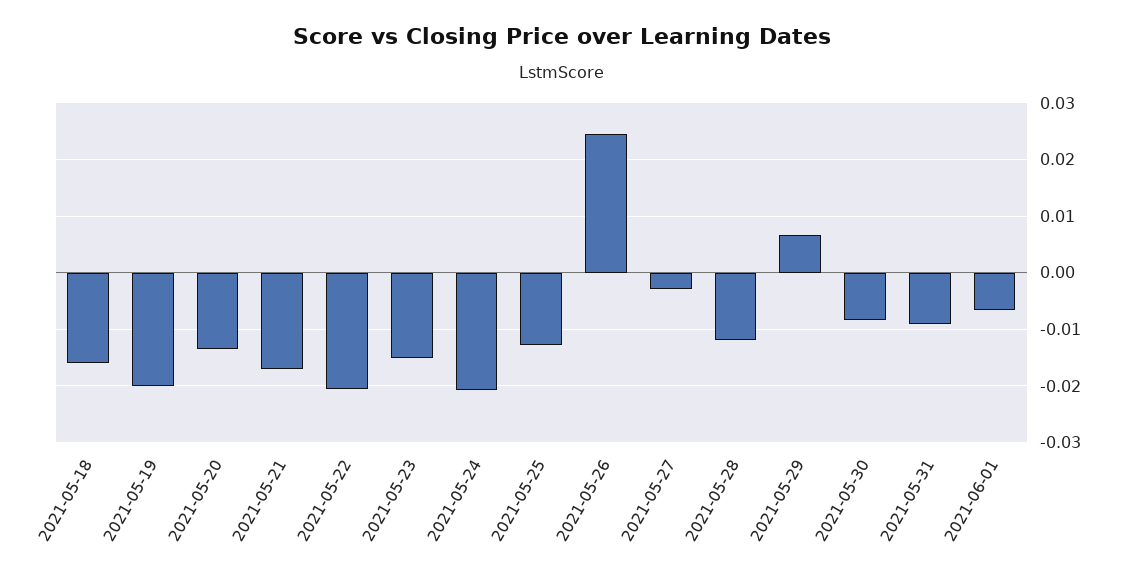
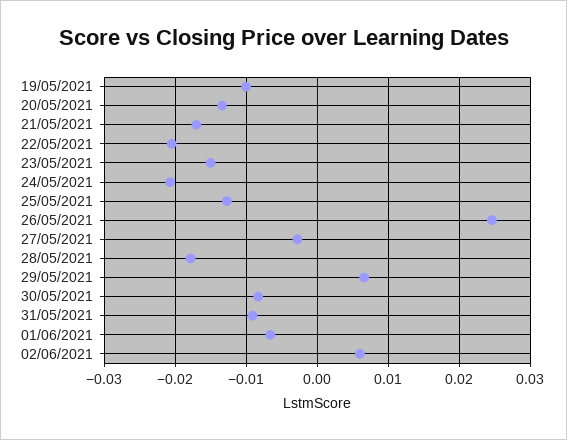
2021-05-18: -0.016 -> none
2021-05-19: -0.02 -> -0.01
2021-05-28: -0.012 -> -0.018
02/06/2021: none -> 0.006

